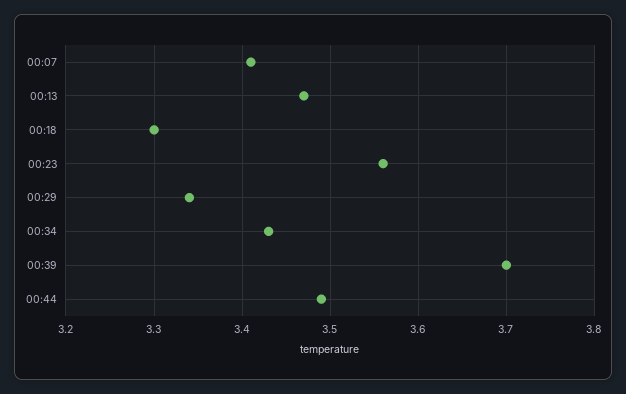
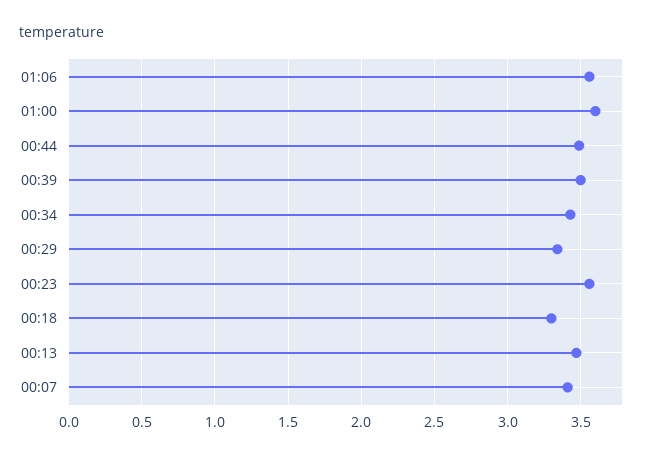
00:39: 3.7 -> 3.5
01:06: none -> 3.55
01:00: none -> 3.6

